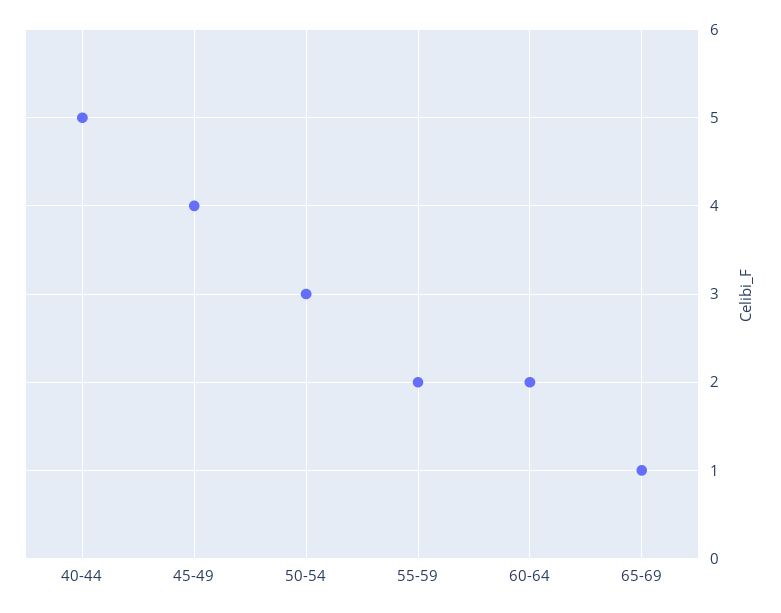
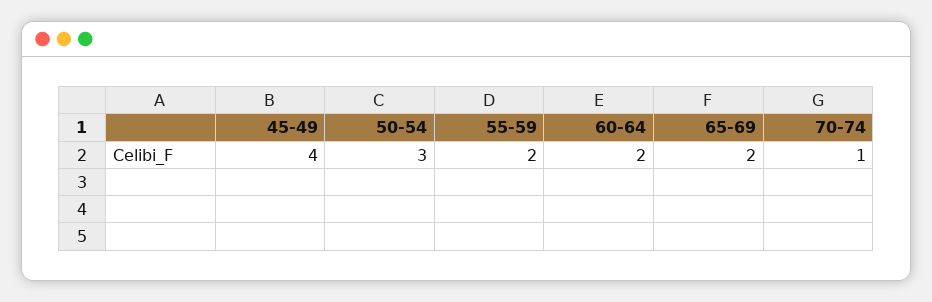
40-44: 5 -> none
65-69: 1 -> 2
70-74: none -> 1

